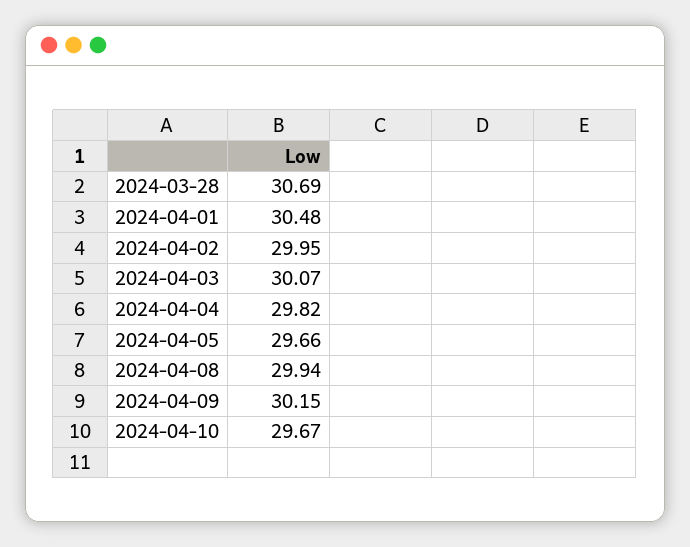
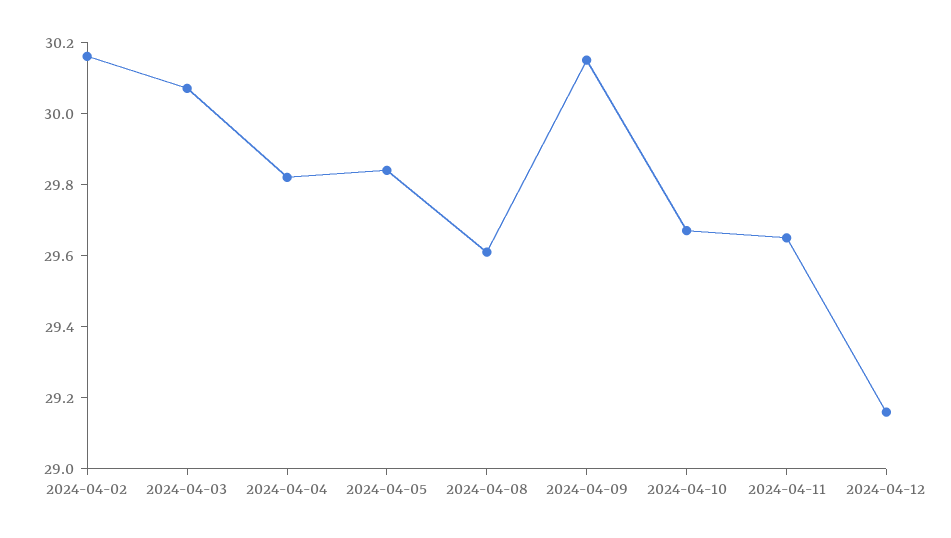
2024-03-28: 30.69 -> none
2024-04-01: 30.48 -> none
2024-04-02: 29.95 -> 30.15
2024-04-05: 29.66 -> 29.85
2024-04-08: 29.94 -> 29.6
2024-04-11: none -> 29.65
2024-04-12: none -> 29.15

